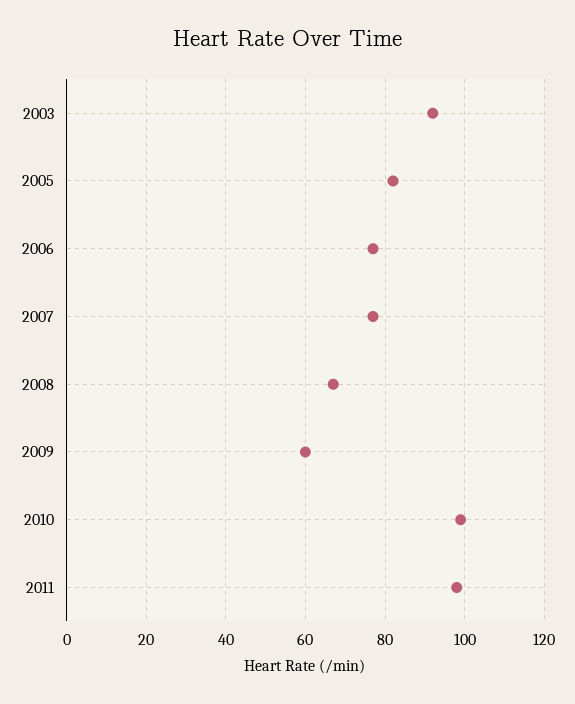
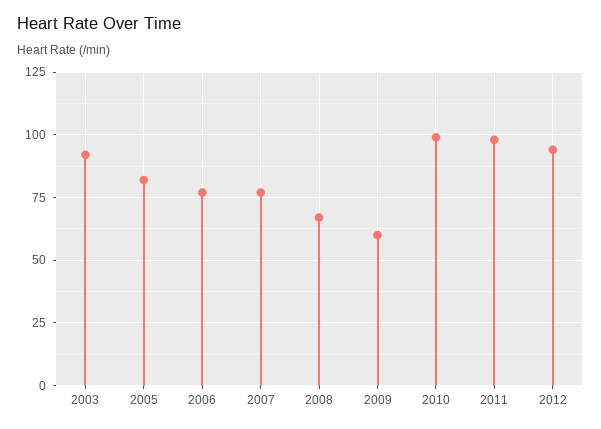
2012: none -> 95

